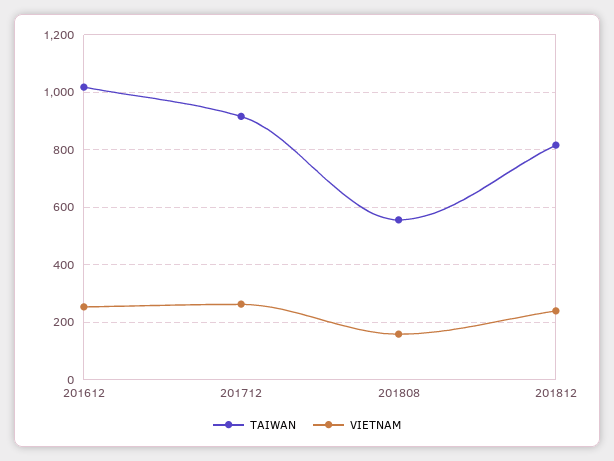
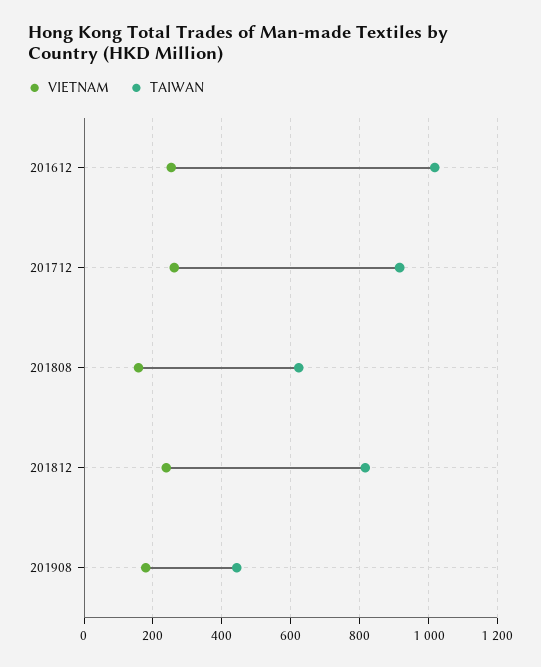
TAIWAN, 201808: 550 -> 620
VIETNAM, 201908: none -> 180
TAIWAN, 201908: none -> 440

